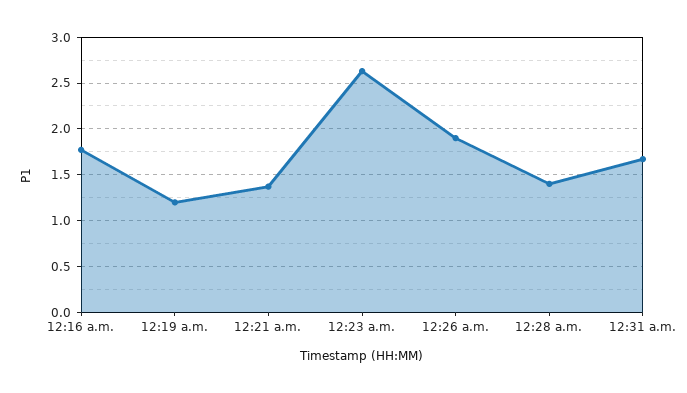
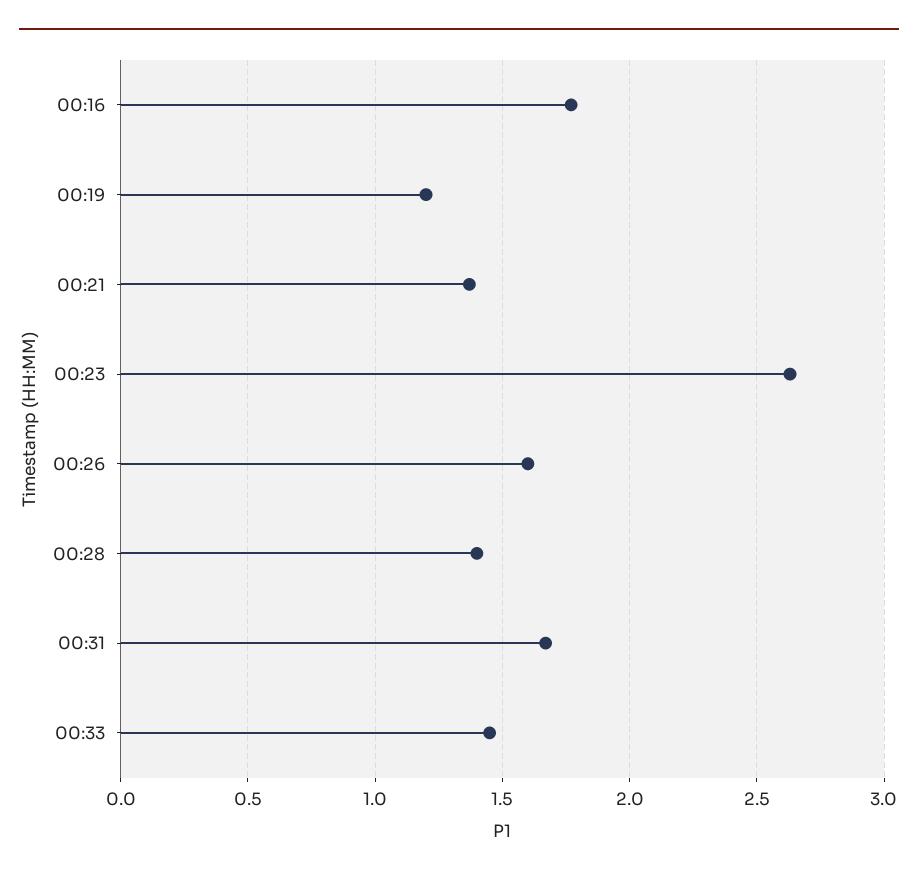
12:26 a.m.: 1.9 -> 1.6
00:33: none -> 1.45

